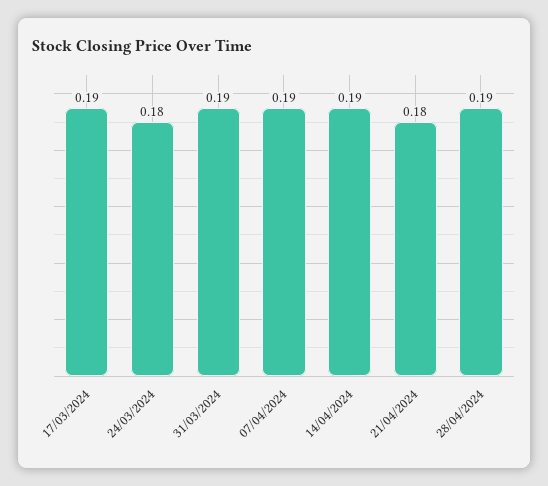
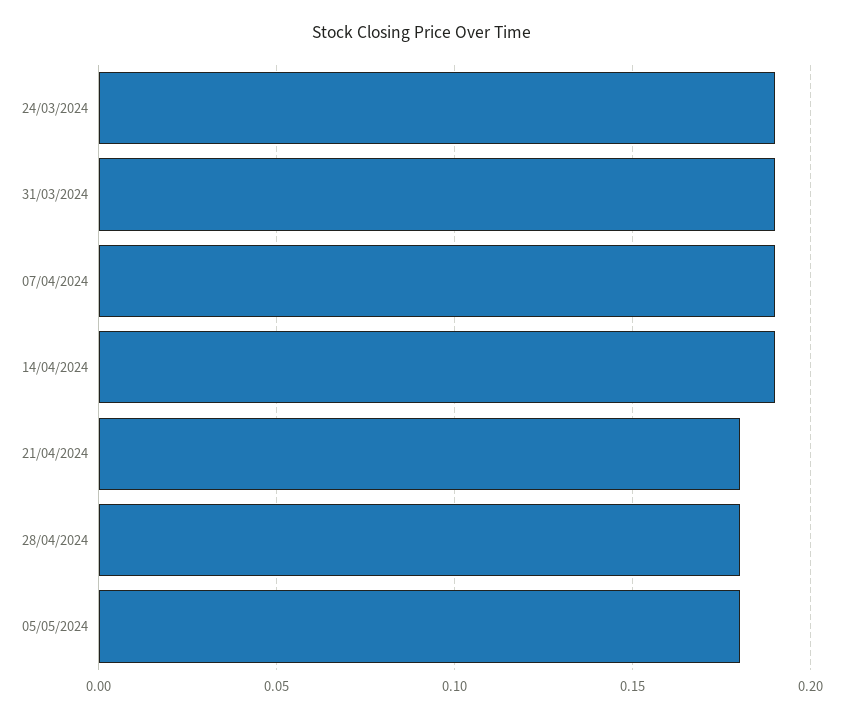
17/03/2024: 0.19 -> none
24/03/2024: 0.18 -> 0.19
28/04/2024: 0.19 -> 0.18
05/05/2024: none -> 0.18

